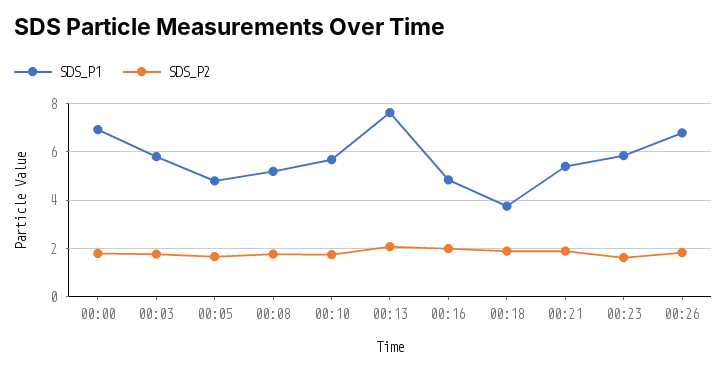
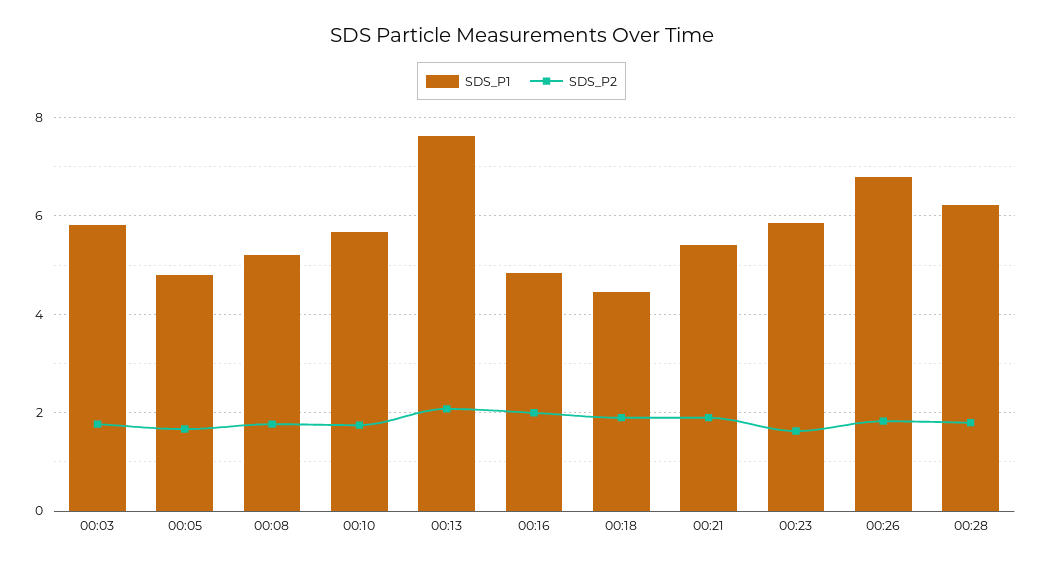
SDS_P1, 00:00: 7 -> none
SDS_P2, 00:00: 1.75 -> none
SDS_P1, 00:18: 3.75 -> 4.4
SDS_P1, 00:28: none -> 6.2
SDS_P2, 00:28: none -> 1.8

